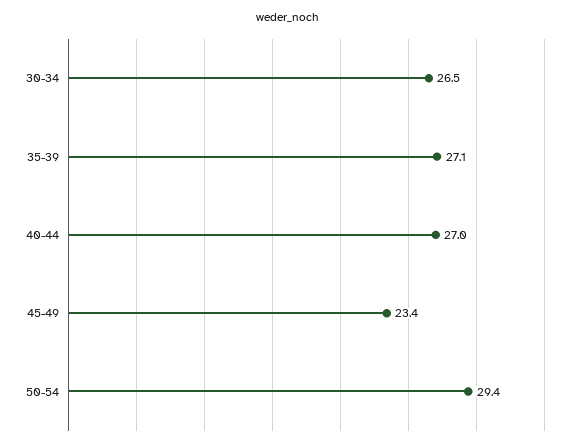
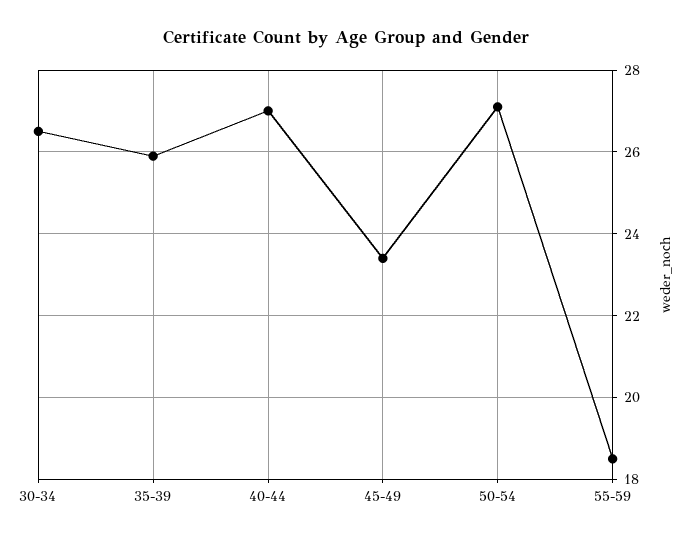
35-39: 27.1 -> 26
50-54: 29.4 -> 27
55-59: none -> 18.5

